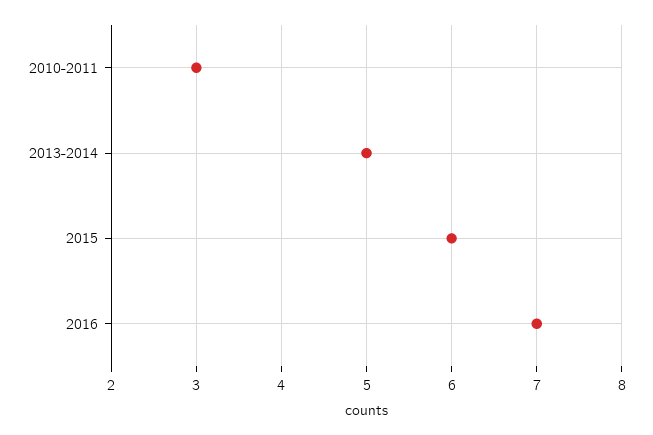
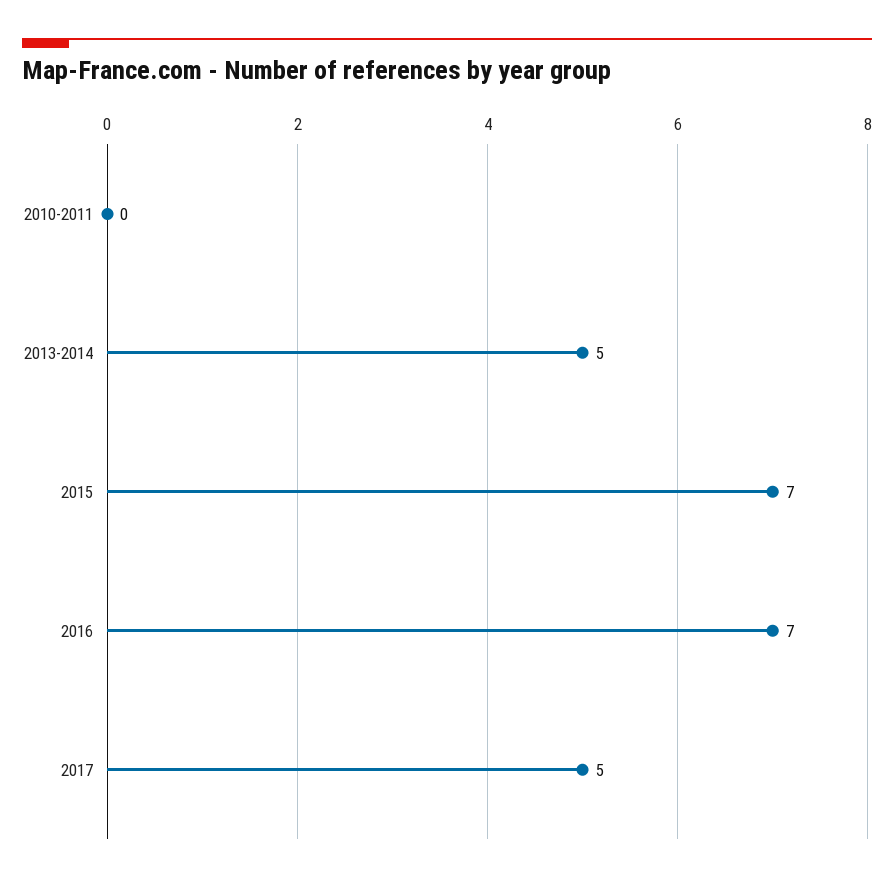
2010-2011: 3 -> 0
2015: 6 -> 7
2017: none -> 5

